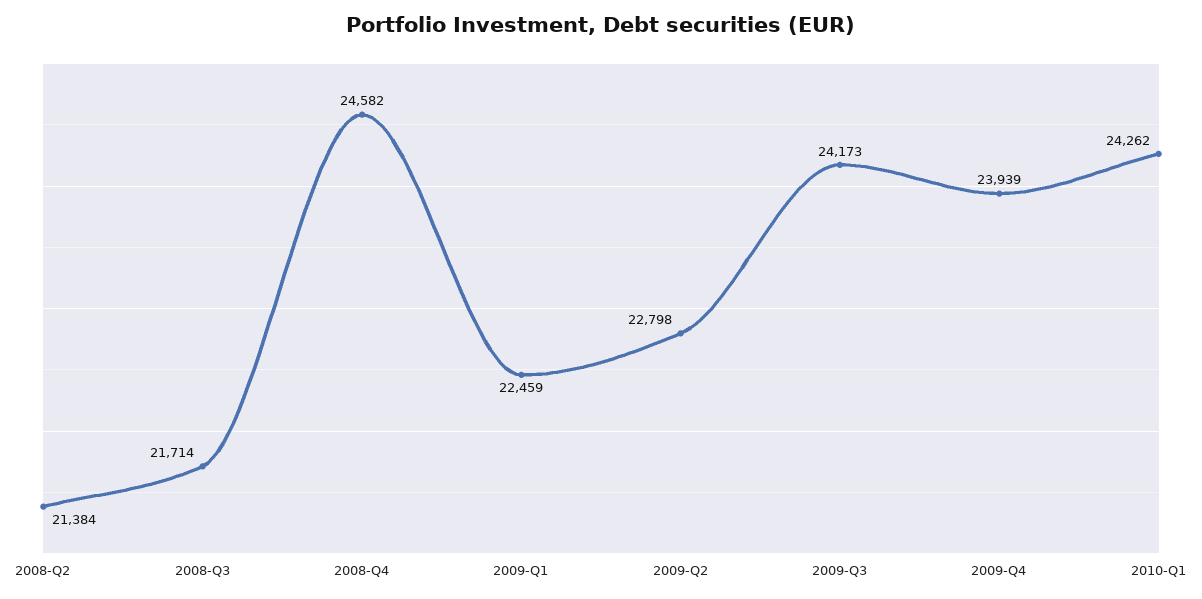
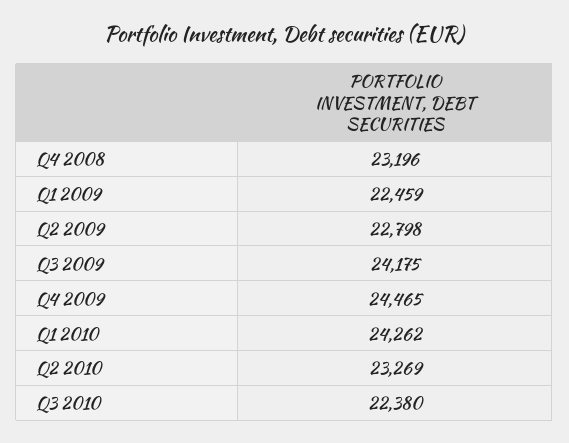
2008-Q2: 21384 -> none
2008-Q3: 21714 -> none
2008-Q4: 24582 -> 23196
2009-Q3: 24173 -> 24175
2009-Q4: 23939 -> 24465
Q2 2010: none -> 23269
Q3 2010: none -> 22380

